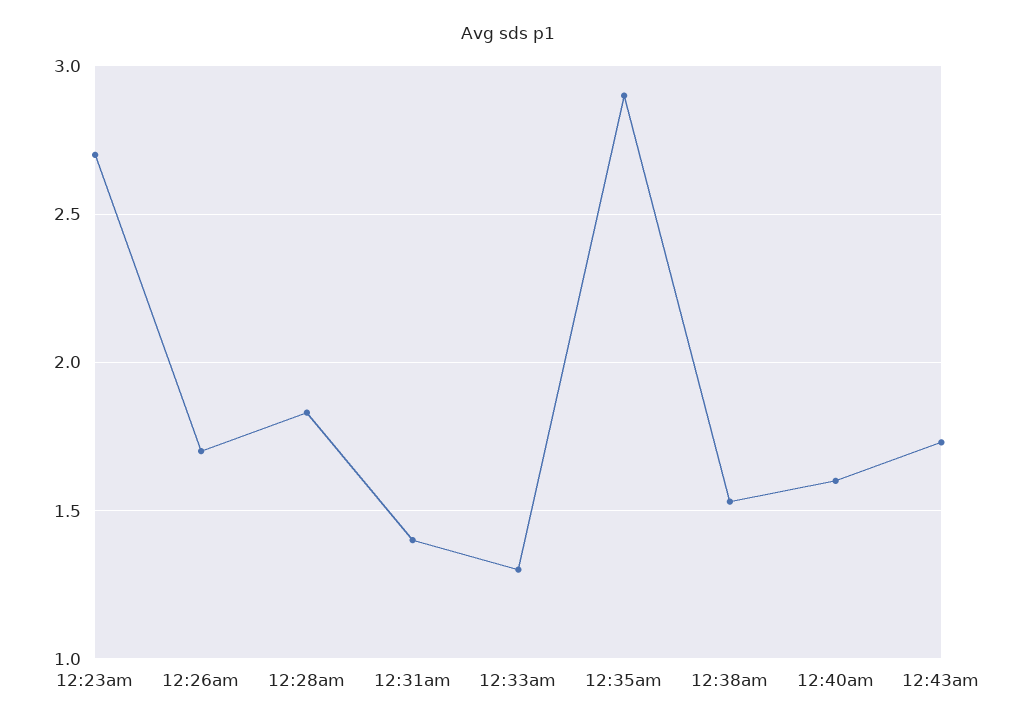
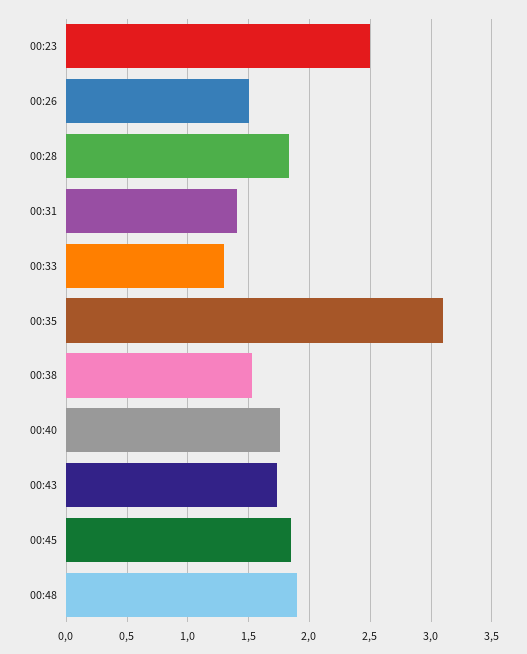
12:23am: 2.7 -> 2.5
12:26am: 1.7 -> 1.5
12:35am: 2.9 -> 3.1
12:40am: 1.6 -> 1.75
00:45: none -> 1.85
00:48: none -> 1.9

